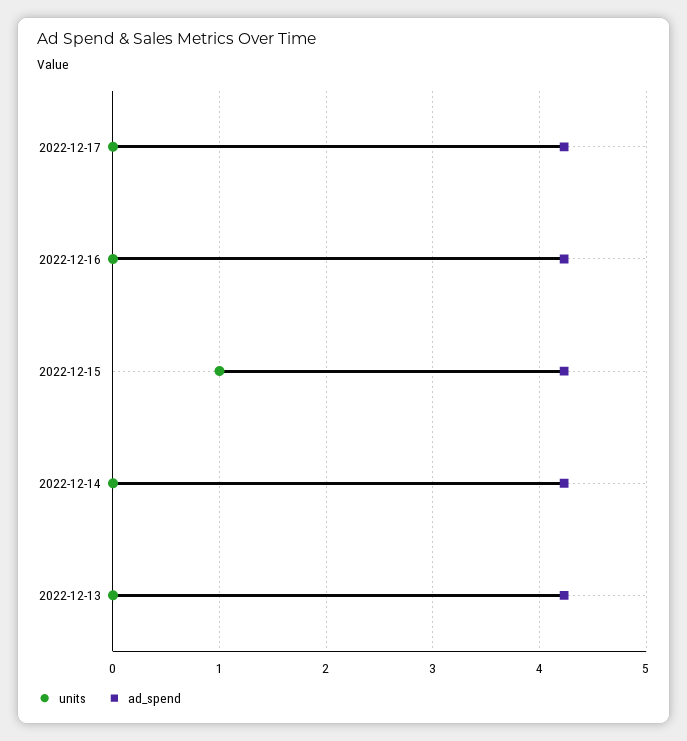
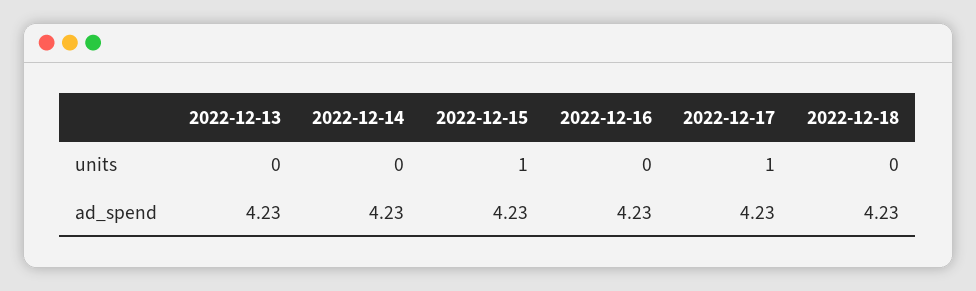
units, 2022-12-17: 0 -> 1
units, 2022-12-18: none -> 0
ad_spend, 2022-12-18: none -> 4.23

